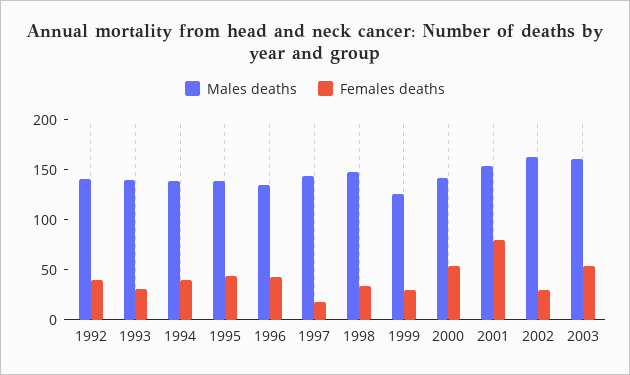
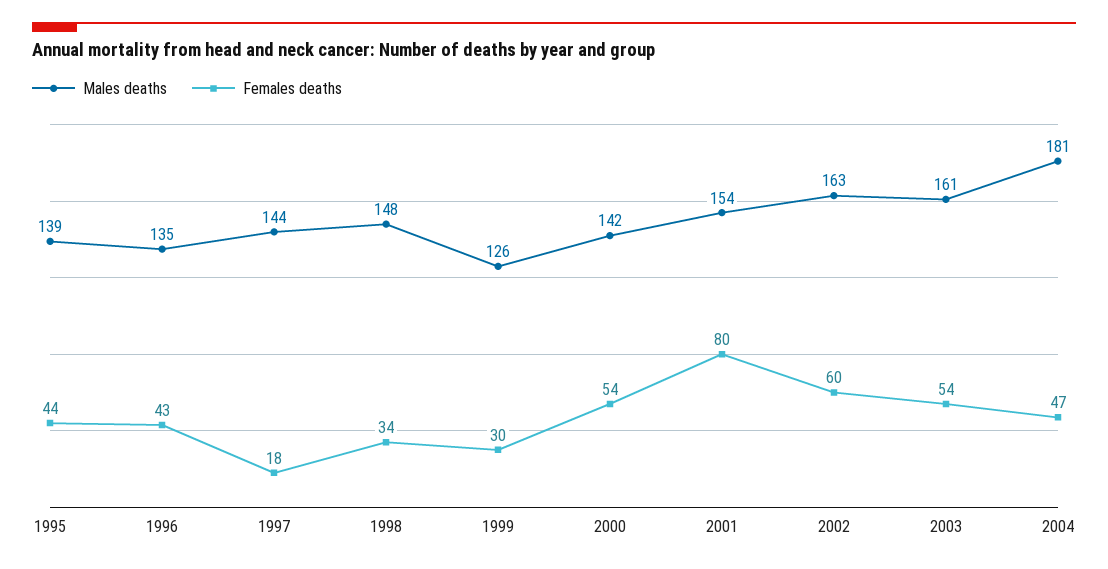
Males deaths, 1992: 140 -> none
Females deaths, 1992: 40 -> none
Males deaths, 1993: 140 -> none
Females deaths, 1993: 30 -> none
Males deaths, 1994: 140 -> none
Females deaths, 1994: 40 -> none
Females deaths, 2002: 30 -> 60
Males deaths, 2004: none -> 181
Females deaths, 2004: none -> 47

